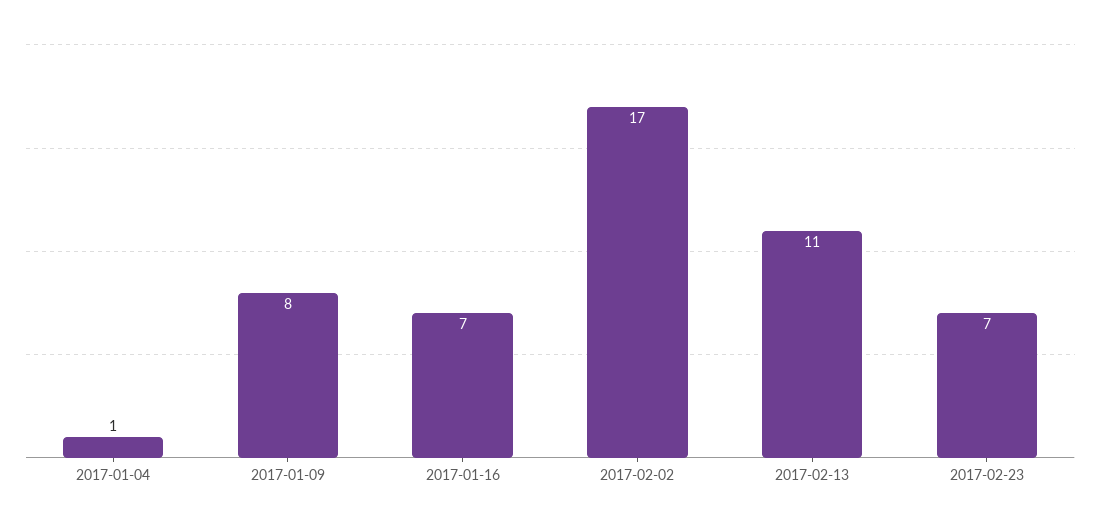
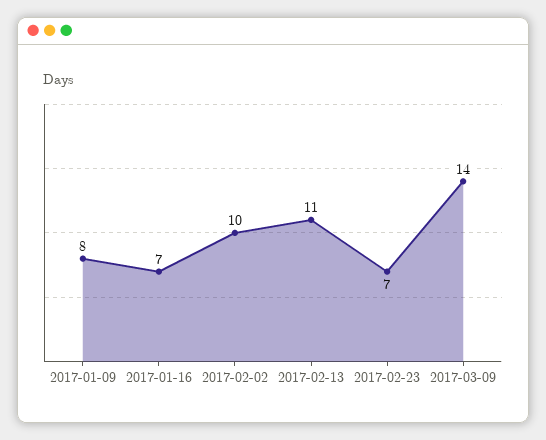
2017-01-04: 1 -> none
2017-02-02: 17 -> 10
2017-03-09: none -> 14

